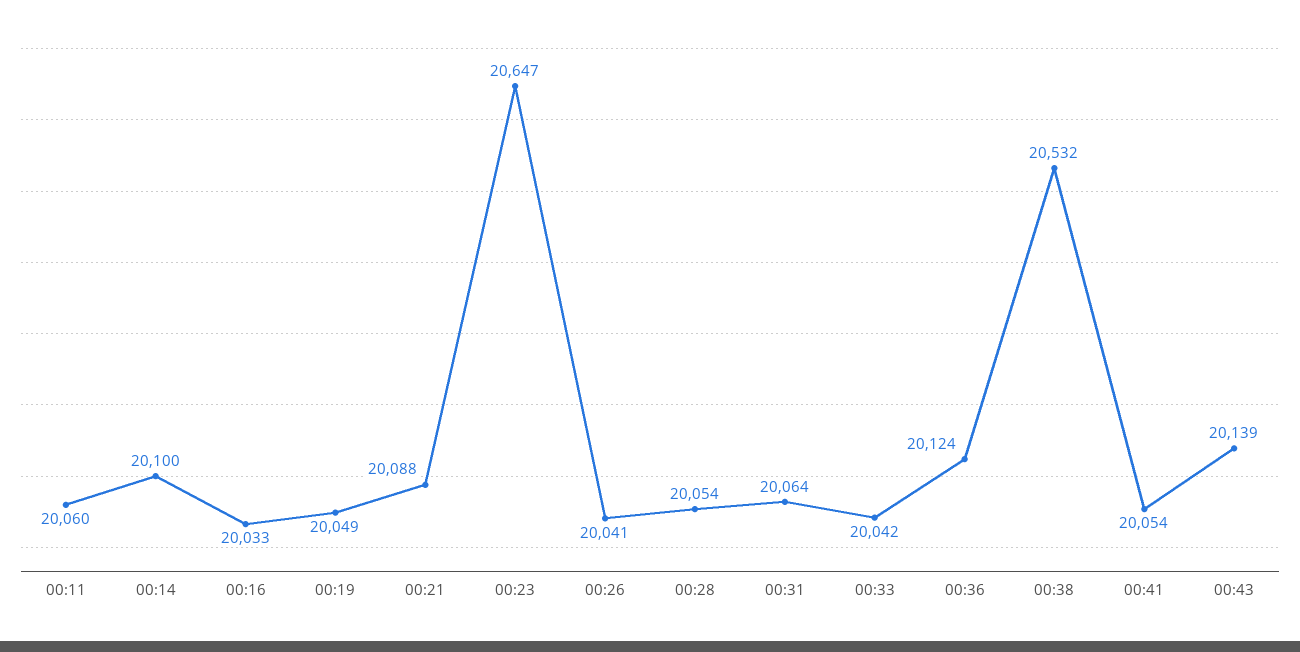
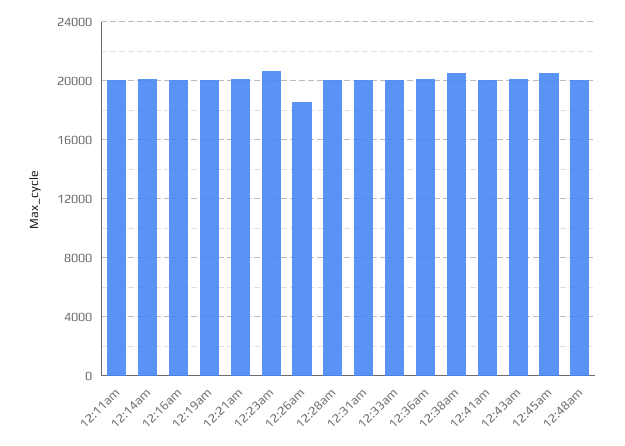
00:26: 20041 -> 18500
12:45am: none -> 20500
12:48am: none -> 20000

